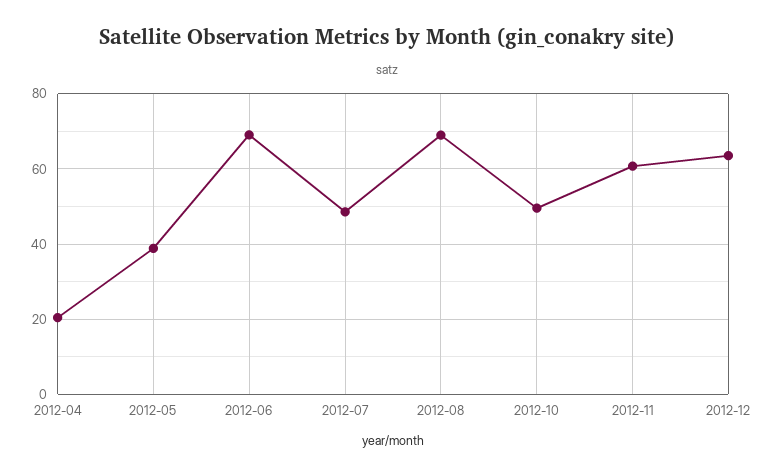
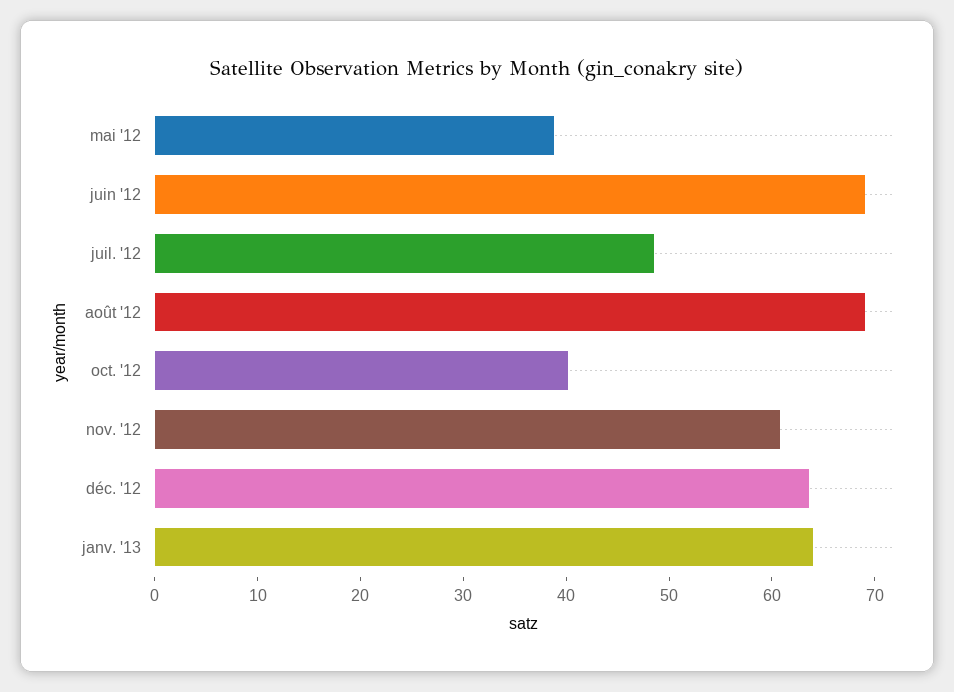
2012-04: 20 -> none
2012-10: 50 -> 40
janv. '13: none -> 64

